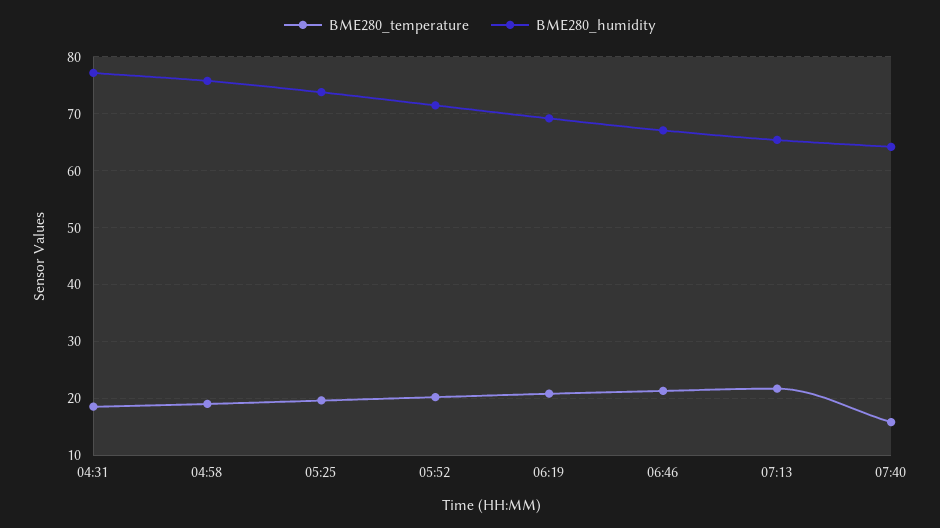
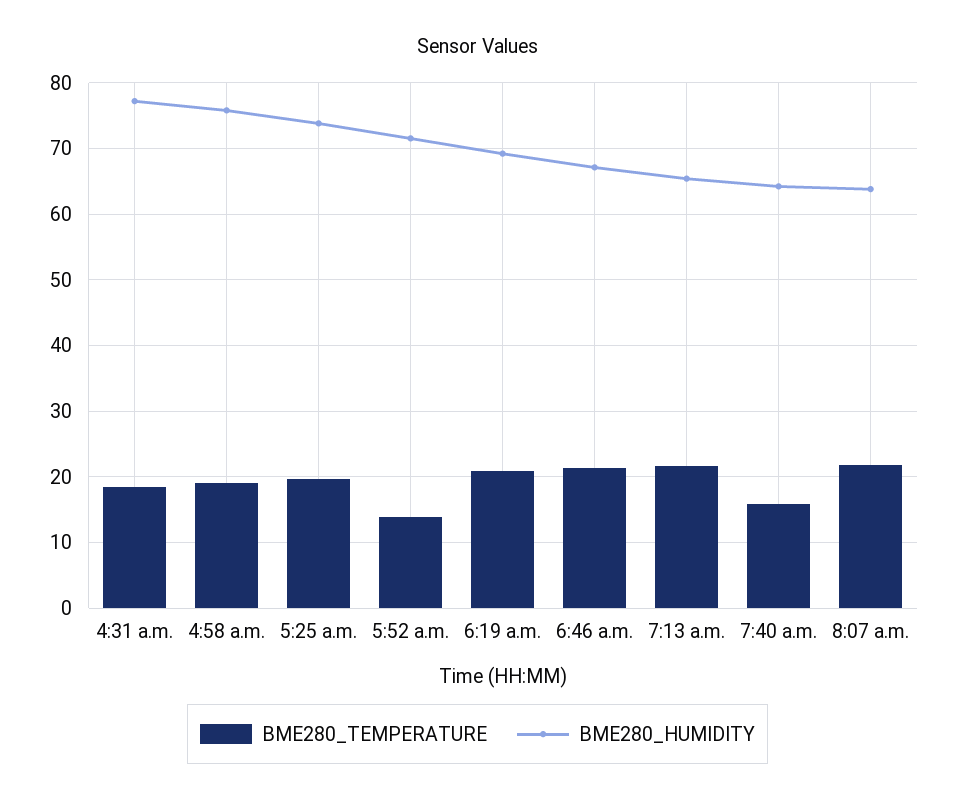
BME280_temperature, 05:52: 20 -> 14
BME280_temperature, 8:07 a.m.: none -> 22
BME280_humidity, 8:07 a.m.: none -> 64

